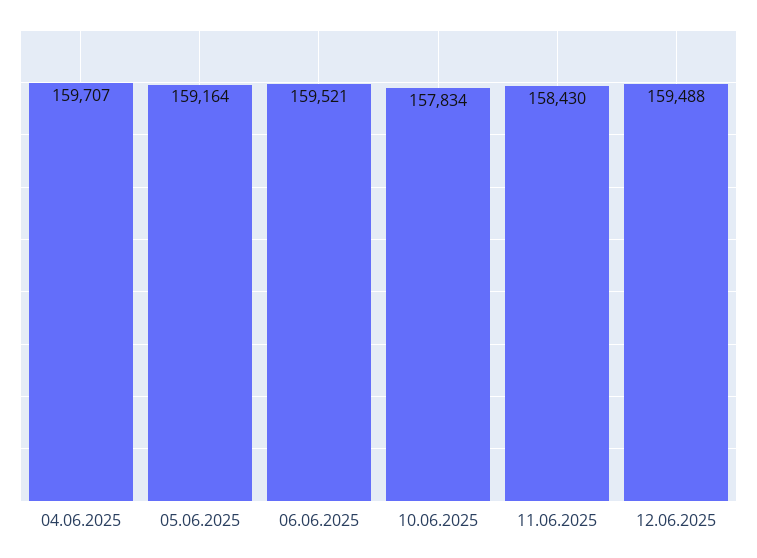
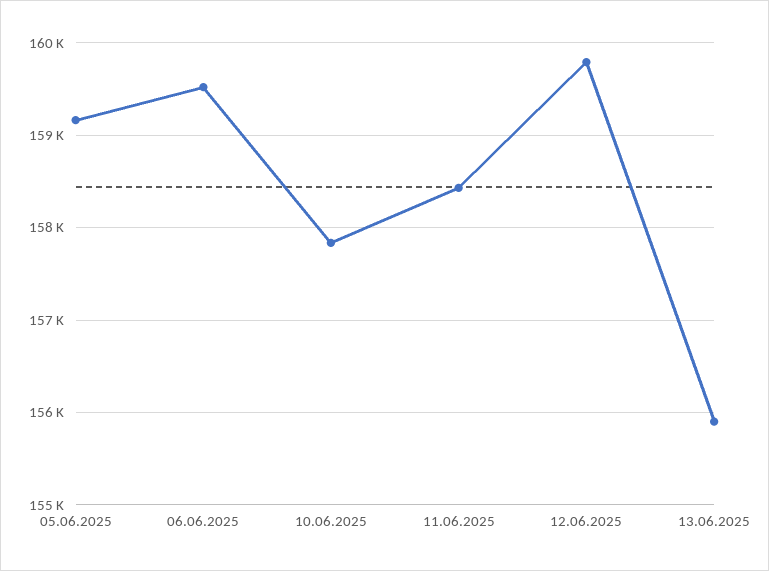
04.06.2025: 159707 -> none
12.06.2025: 159488 -> 159800
13.06.2025: none -> 155900

